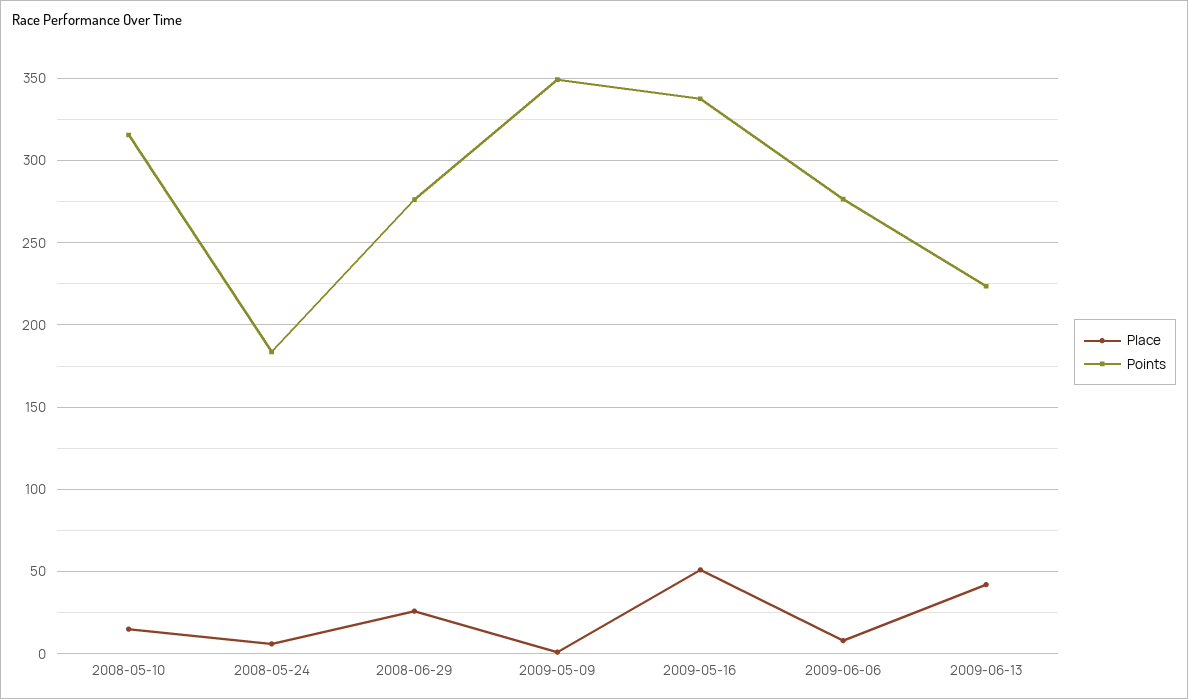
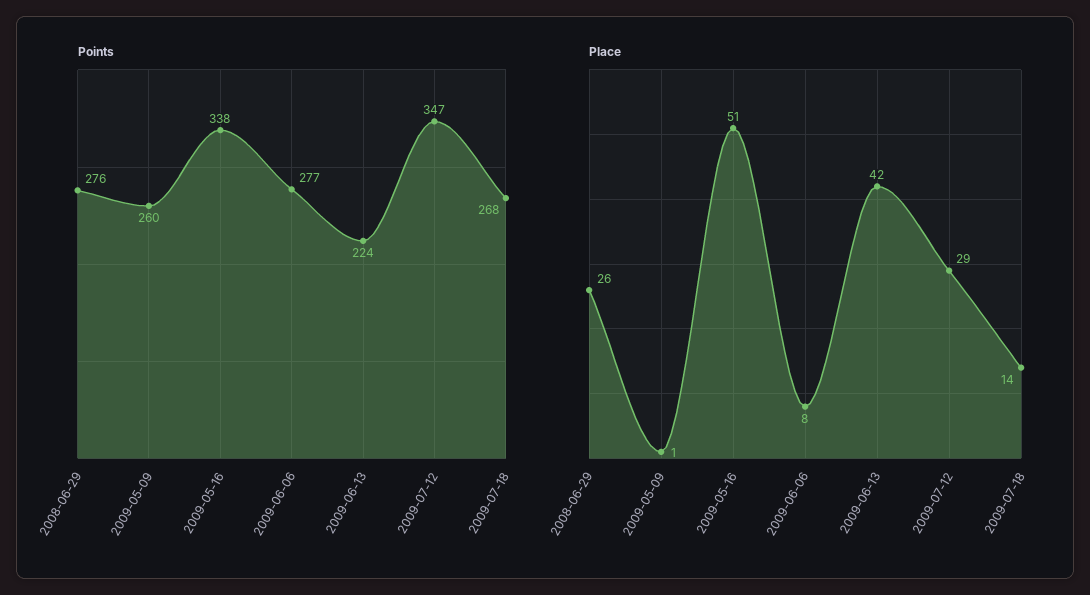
Place, 2008-05-10: 15 -> none
Points, 2008-05-10: 315 -> none
Place, 2008-05-24: 5 -> none
Points, 2008-05-24: 185 -> none
Points, 2009-05-09: 350 -> 260
Points, 2009-07-12: none -> 347
Points, 2009-07-18: none -> 268
Place, 2009-07-12: none -> 29
Place, 2009-07-18: none -> 14

